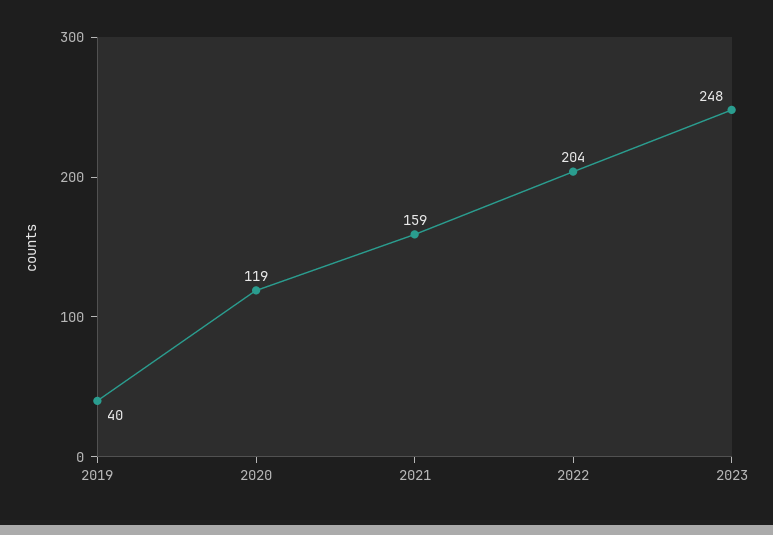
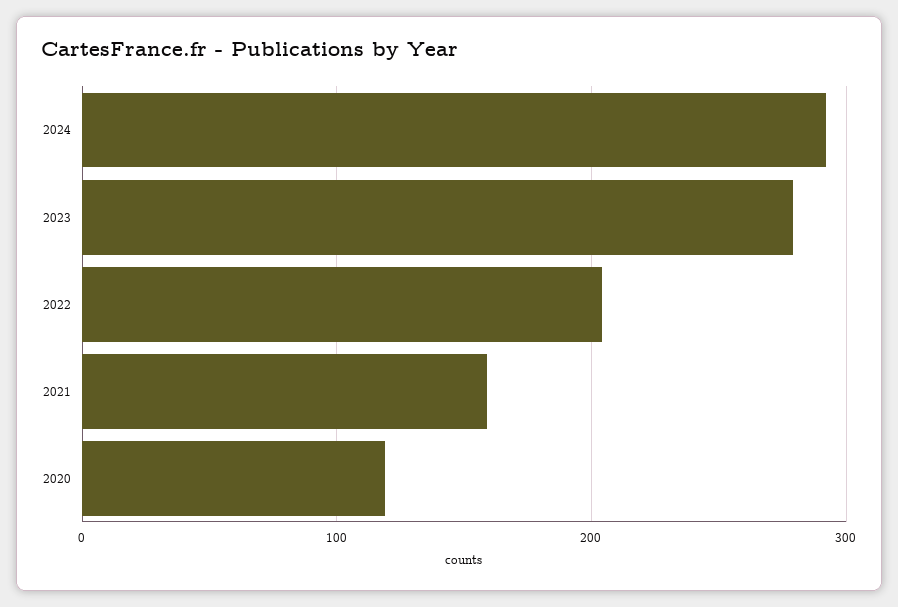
2019: 40 -> none
2023: 248 -> 280
2024: none -> 290

